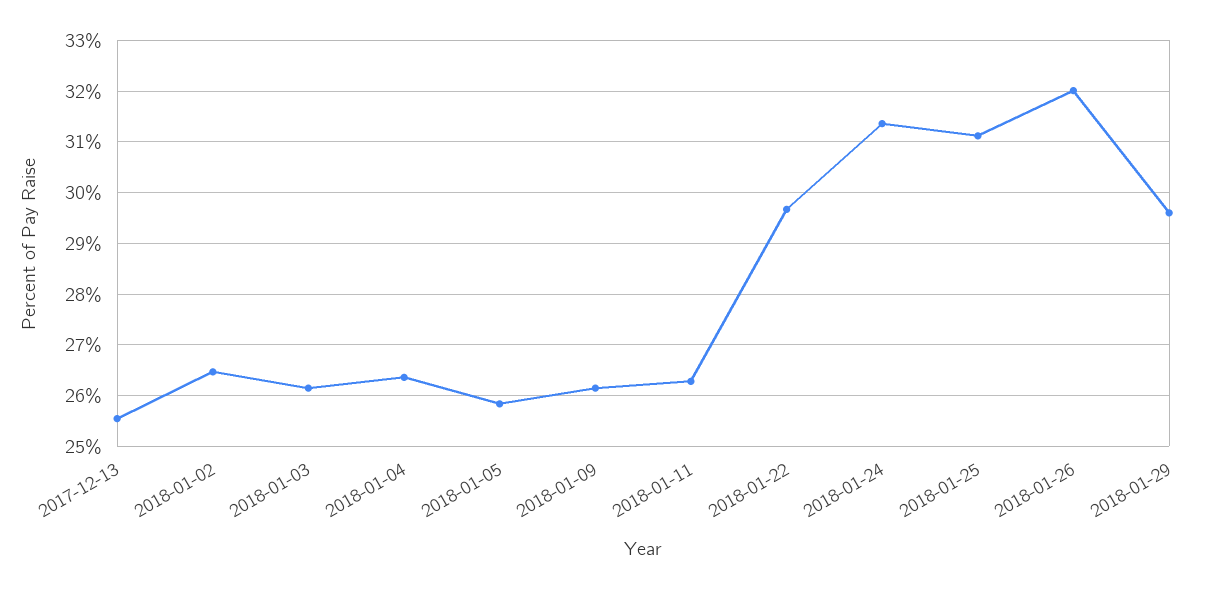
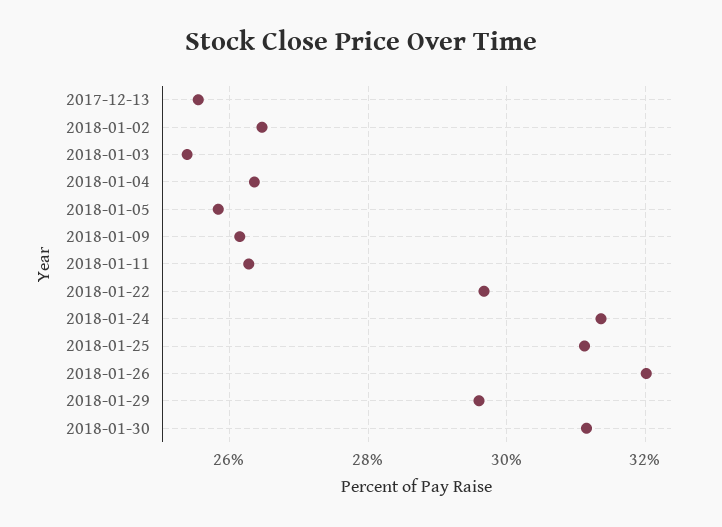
2018-01-03: 26.2 -> 25.4
2018-01-30: none -> 31.2

